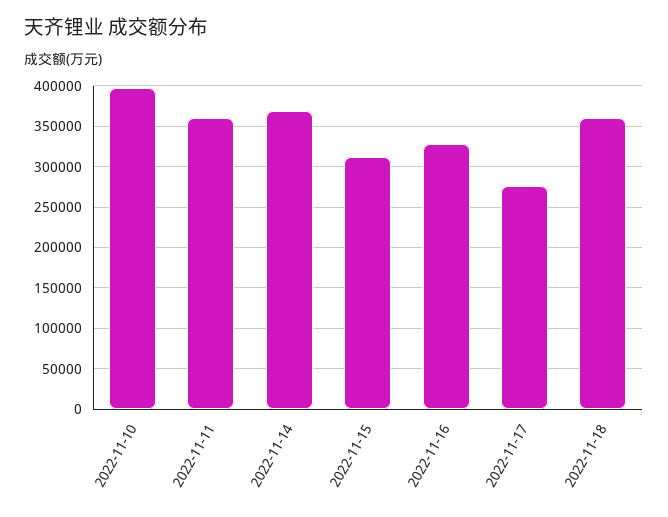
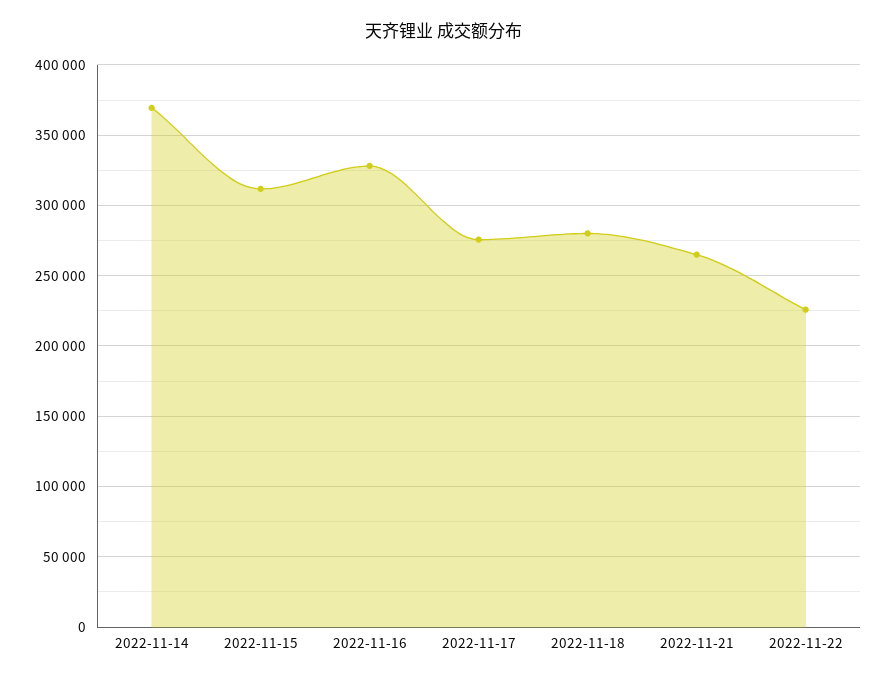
2022-11-10: 400000 -> none
2022-11-11: 360000 -> none
2022-11-18: 360000 -> 280000
2022-11-21: none -> 265000
2022-11-22: none -> 225000

